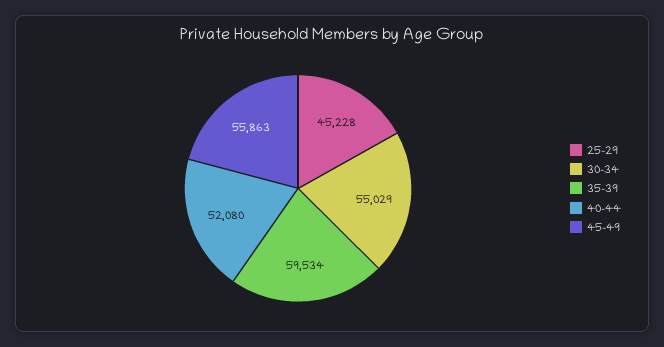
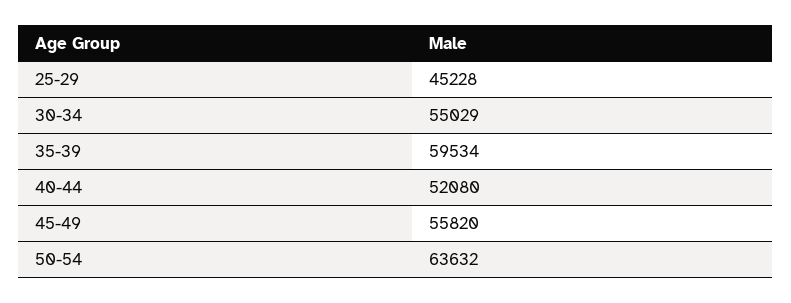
45-49: 55863 -> 55820
50-54: none -> 63632

